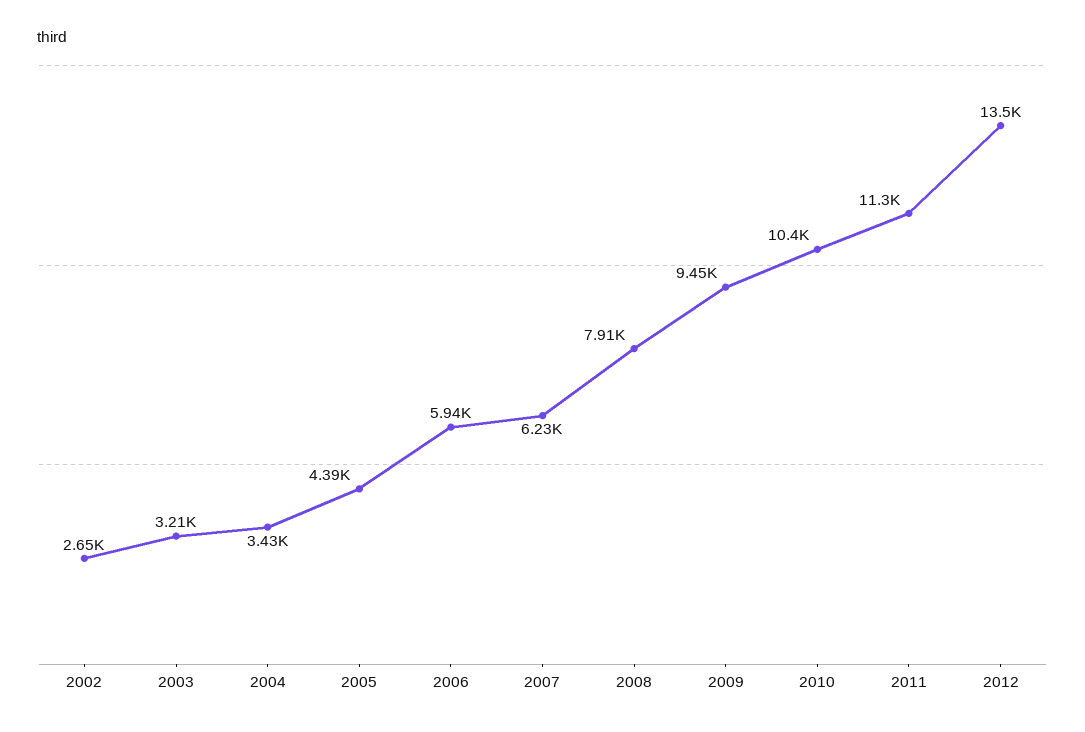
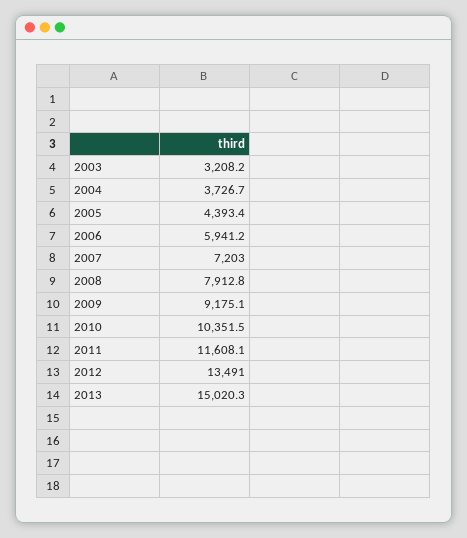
2002: 2650 -> none
2004: 3430 -> 3726.7
2007: 6230 -> 7203
2009: 9450 -> 9175.1
2011: 11300 -> 11608.1
2013: none -> 15020.3

